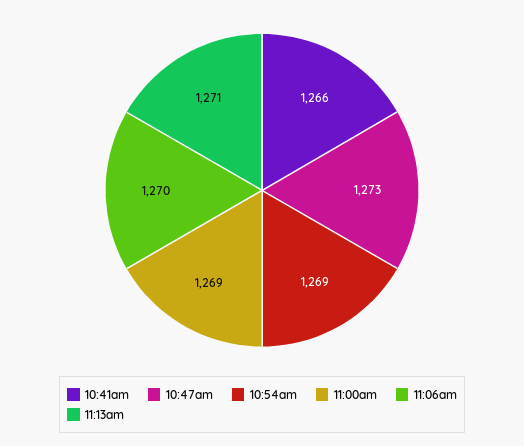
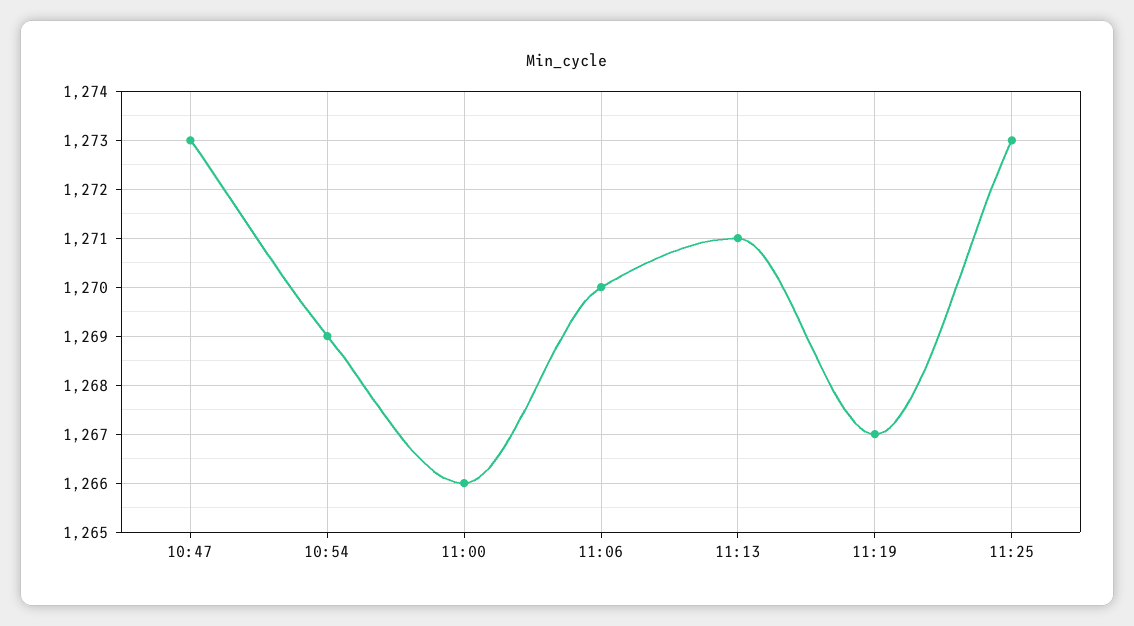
10:41am: 1266 -> none
11:00am: 1269 -> 1266
11:19: none -> 1267
11:25: none -> 1273

